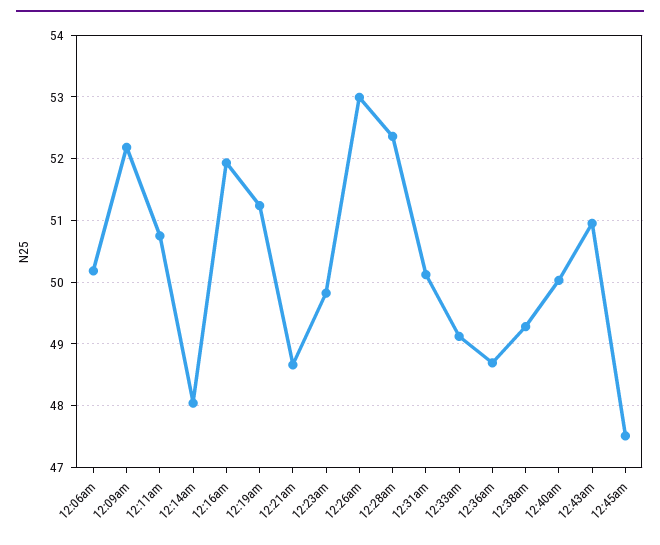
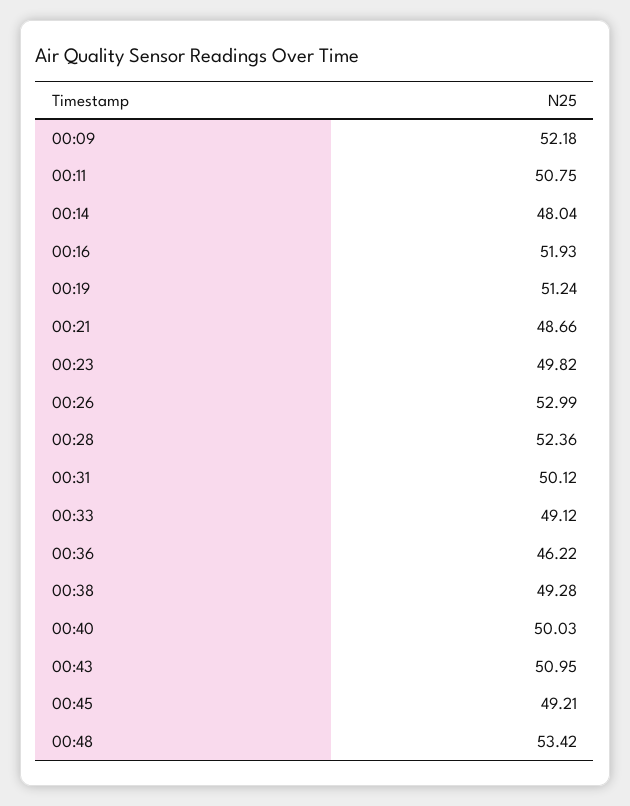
12:06am: 50.2 -> none
12:36am: 48.7 -> 46.22
12:45am: 47.5 -> 49.21
00:48: none -> 53.42

